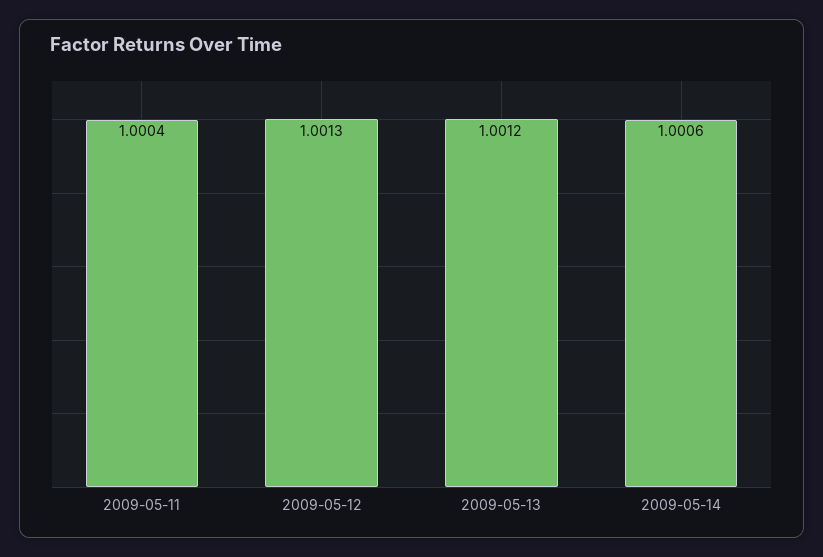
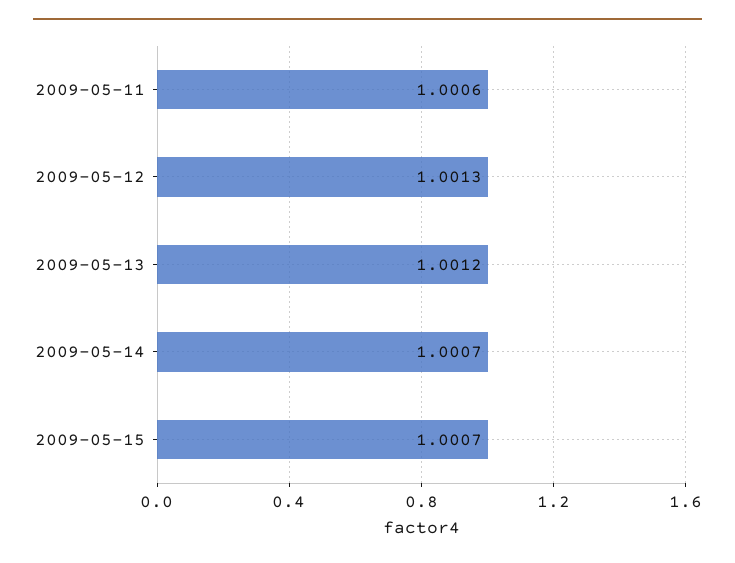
2009-05-11: 1.0004 -> 1.0006
2009-05-14: 1.0006 -> 1.0007
2009-05-15: none -> 1.0007

